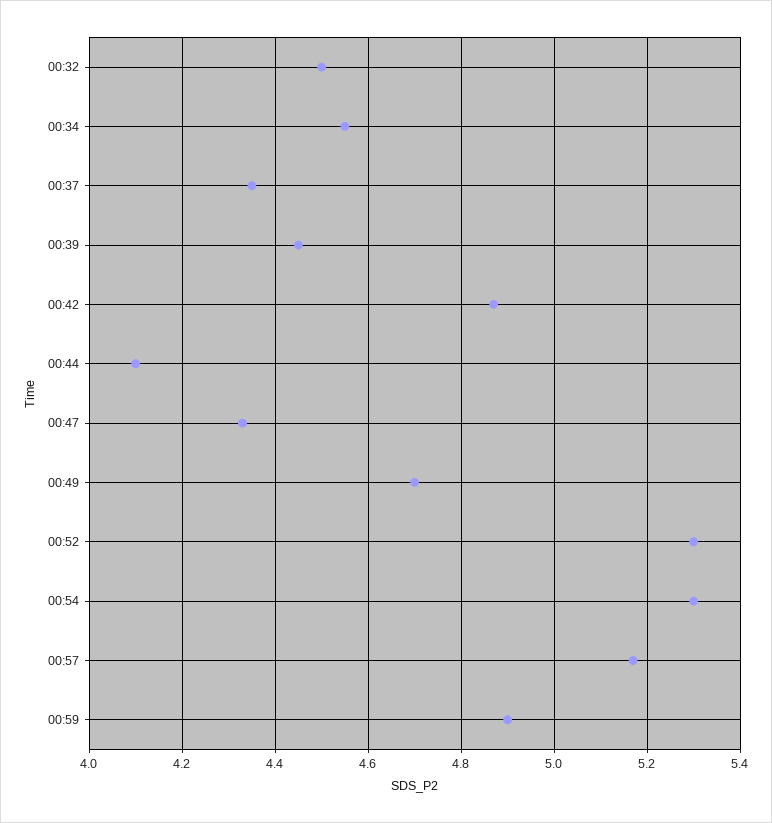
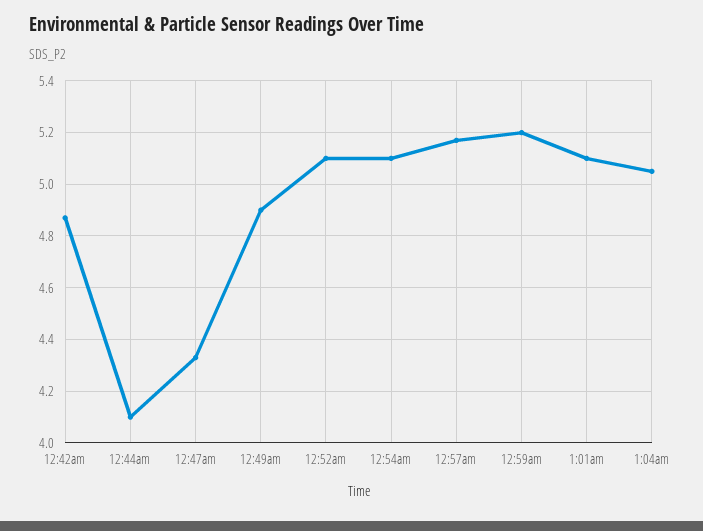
00:32: 4.5 -> none
00:34: 4.55 -> none
00:37: 4.35 -> none
00:39: 4.45 -> none
00:49: 4.7 -> 4.9
00:52: 5.3 -> 5.1
00:54: 5.3 -> 5.1
00:59: 4.9 -> 5.2
1:01am: none -> 5.1
1:04am: none -> 5.05

